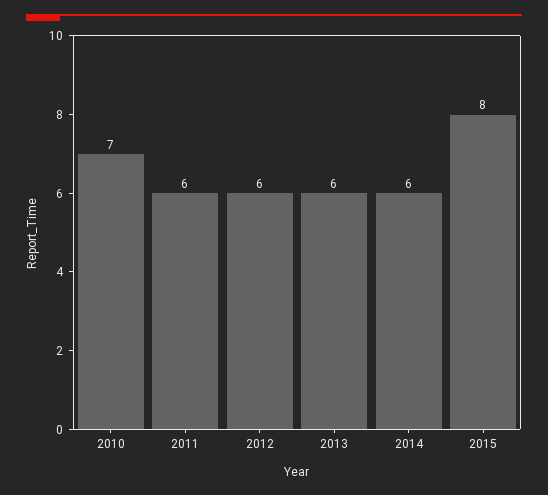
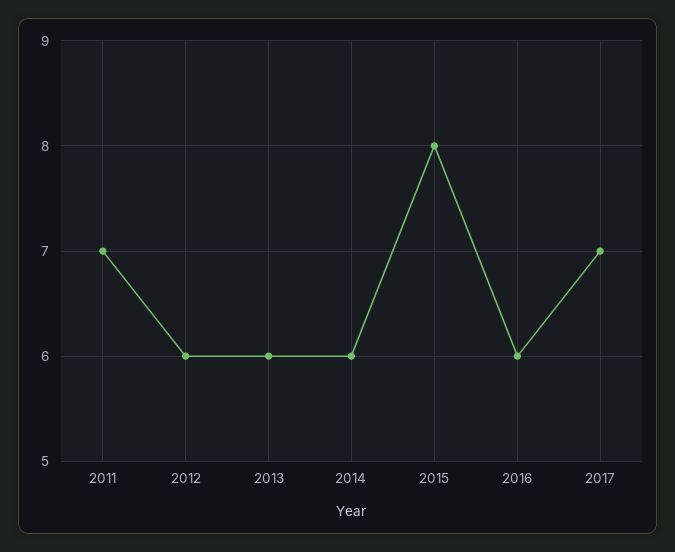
2010: 7 -> none
2011: 6 -> 7
2016: none -> 6
2017: none -> 7

